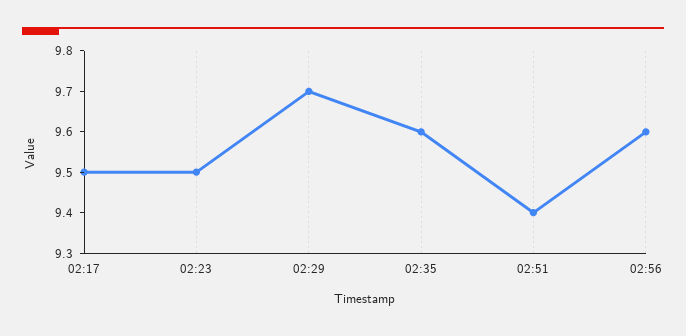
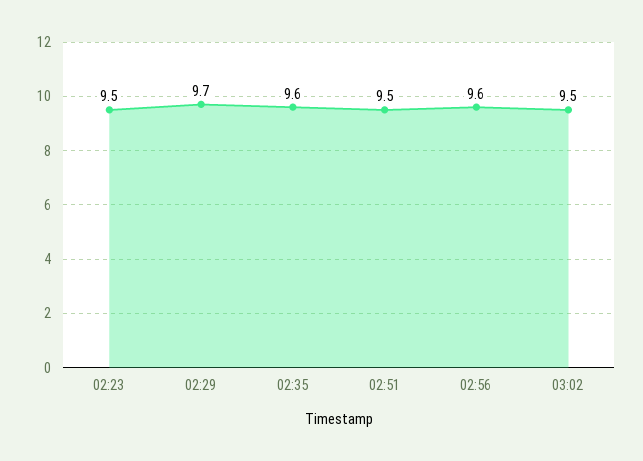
02:17: 9.5 -> none
02:51: 9.4 -> 9.5
03:02: none -> 9.5

